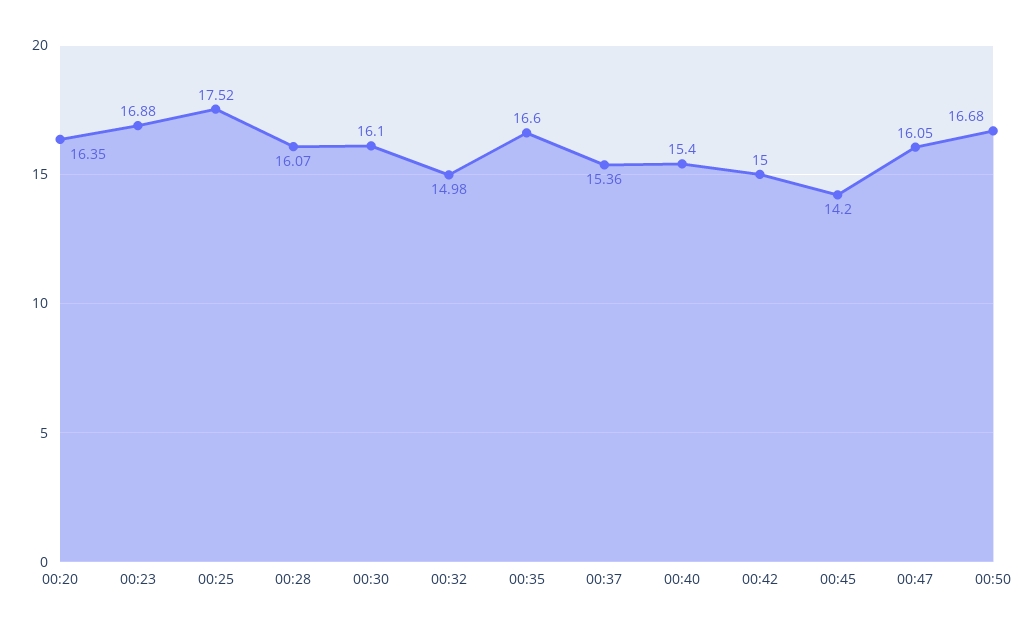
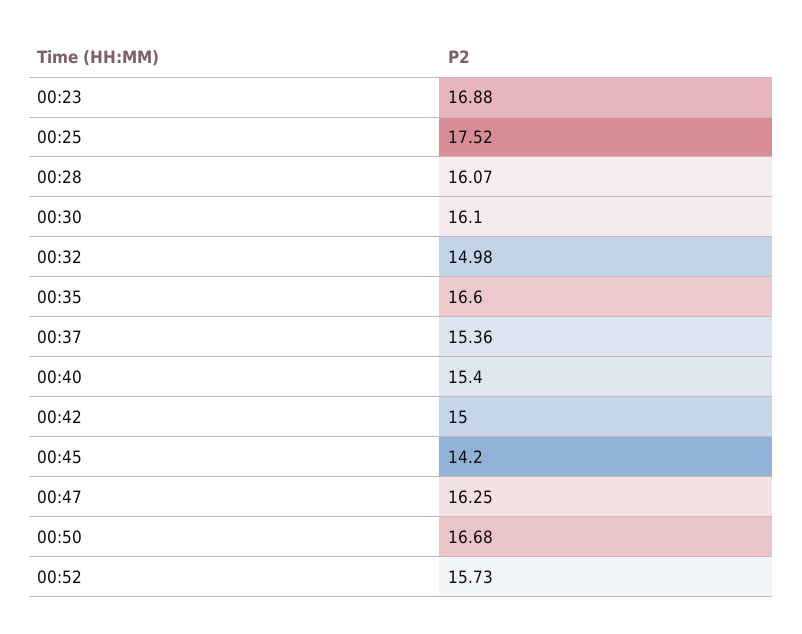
00:20: 16.35 -> none
00:47: 16.05 -> 16.25
00:52: none -> 15.73

